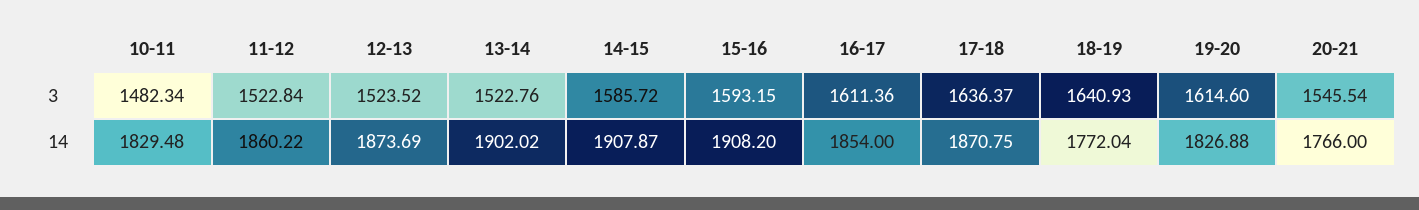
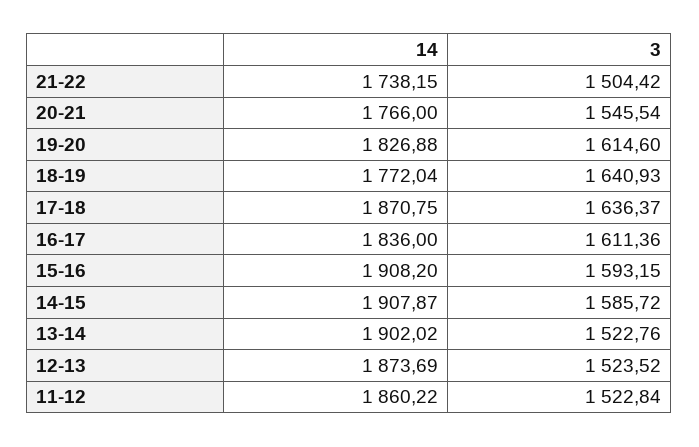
10-11, 3: 1482.34 -> none
10-11, 14: 1829.48 -> none
16-17, 14: 1854 -> 1836
21-22, 14: none -> 1738.15
21-22, 3: none -> 1504.42

